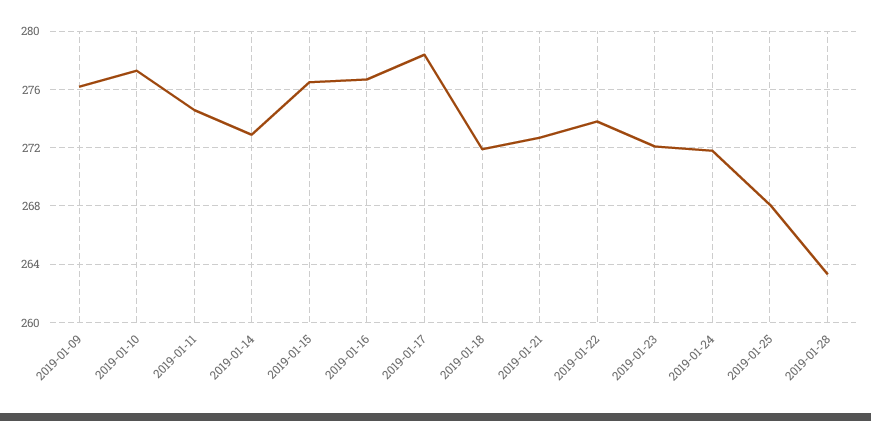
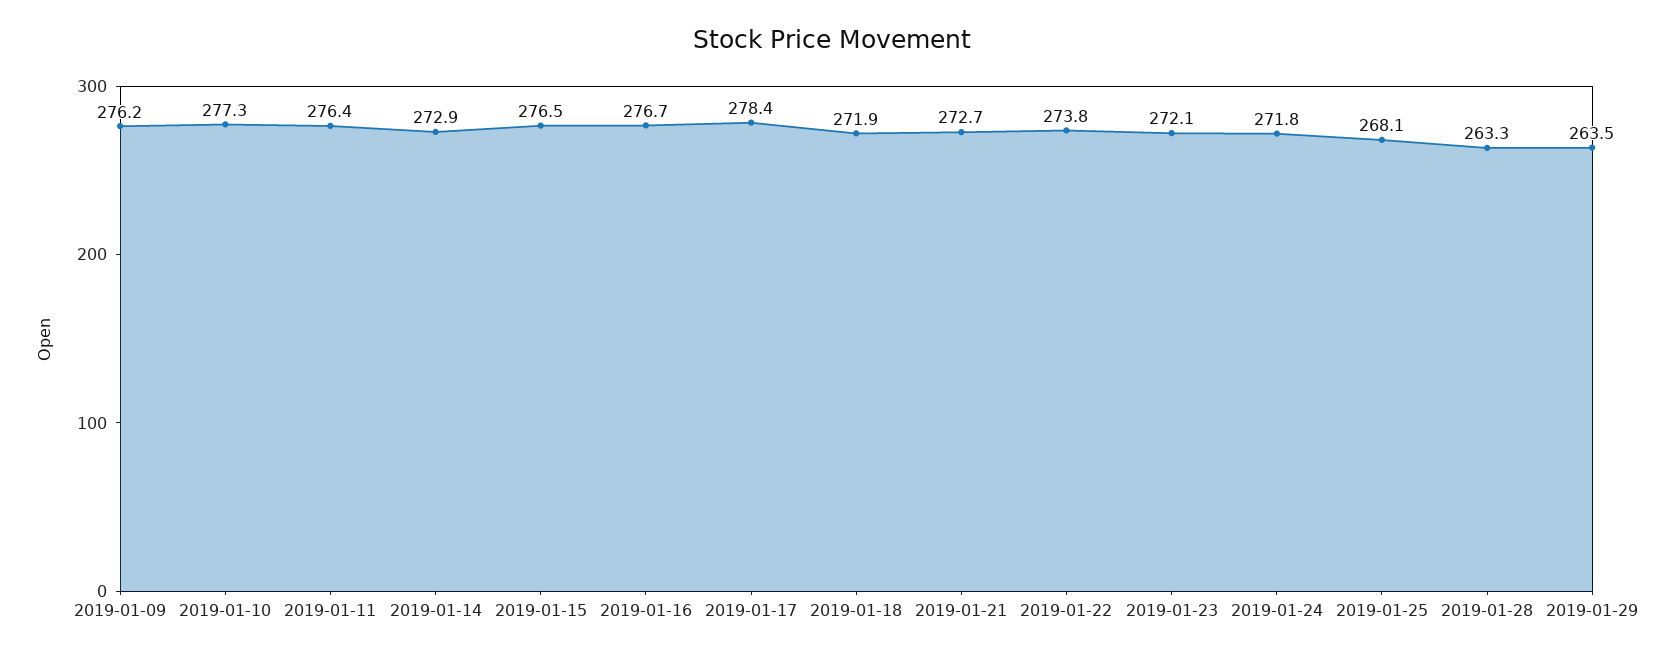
2019-01-11: 274.5 -> 276.4
2019-01-29: none -> 263.5

